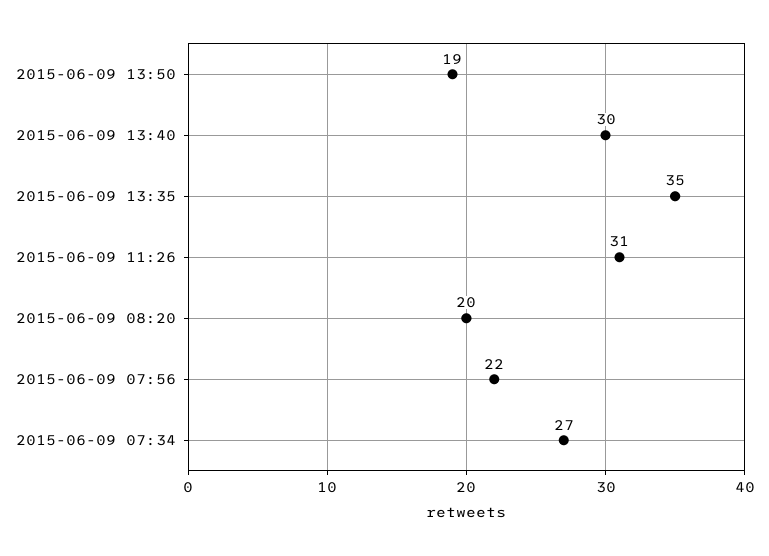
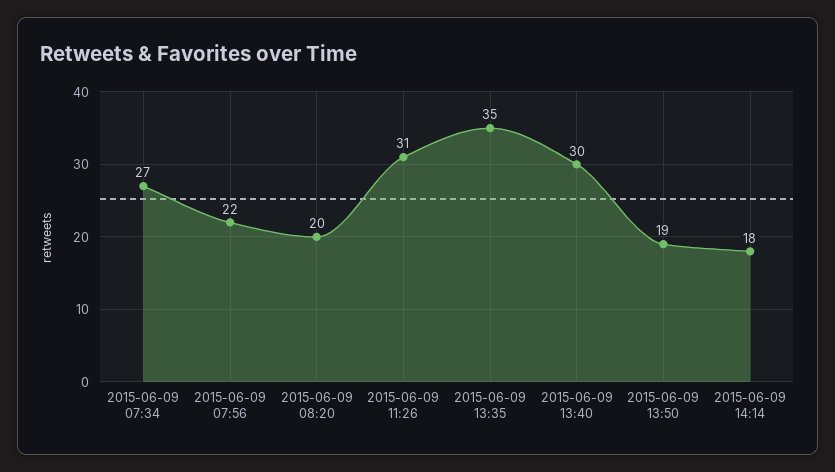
2015-06-09 14:14: none -> 18

